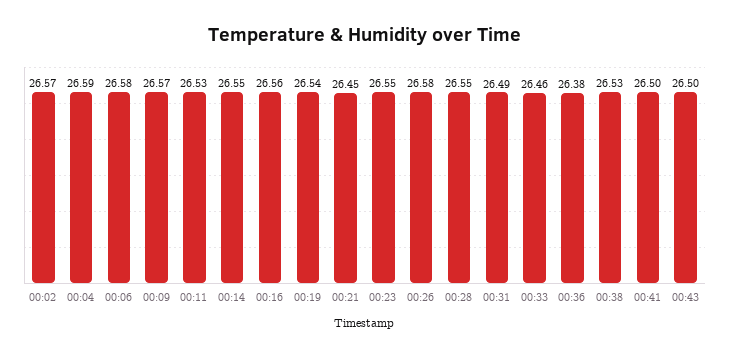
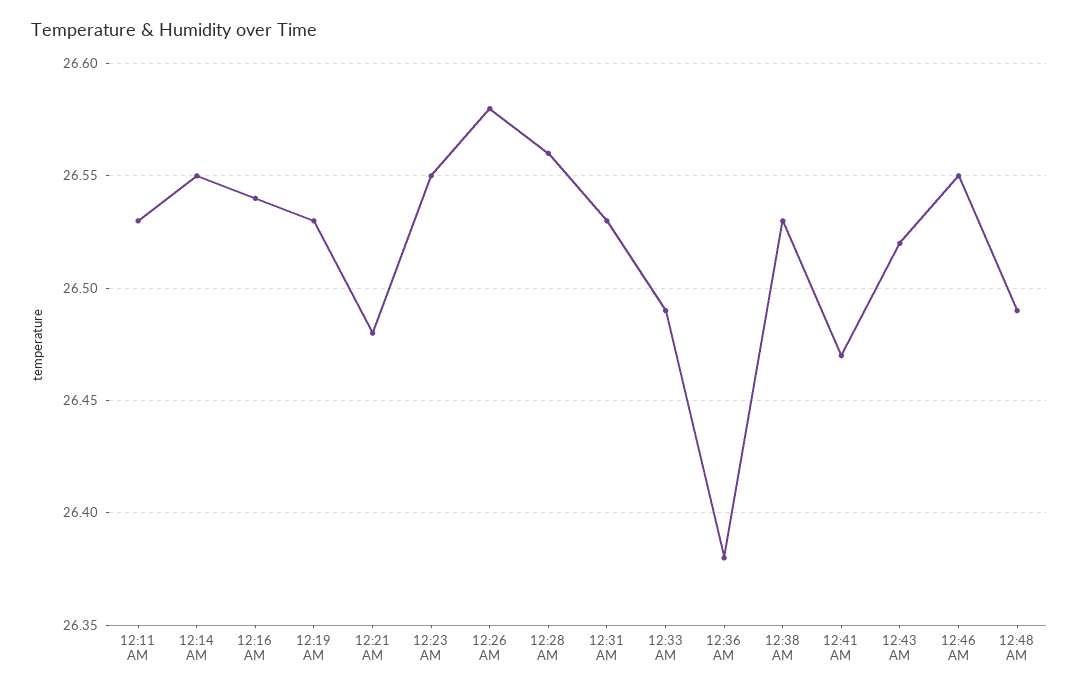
00:02: 26.57 -> none
00:04: 26.59 -> none
00:06: 26.58 -> none
00:09: 26.57 -> none
00:16: 26.56 -> 26.54
00:19: 26.54 -> 26.53
00:21: 26.45 -> 26.48
00:28: 26.55 -> 26.56
00:31: 26.49 -> 26.53
00:33: 26.46 -> 26.49
00:41: 26.5 -> 26.47
00:43: 26.5 -> 26.52
12:46 AM: none -> 26.55
12:48 AM: none -> 26.49

